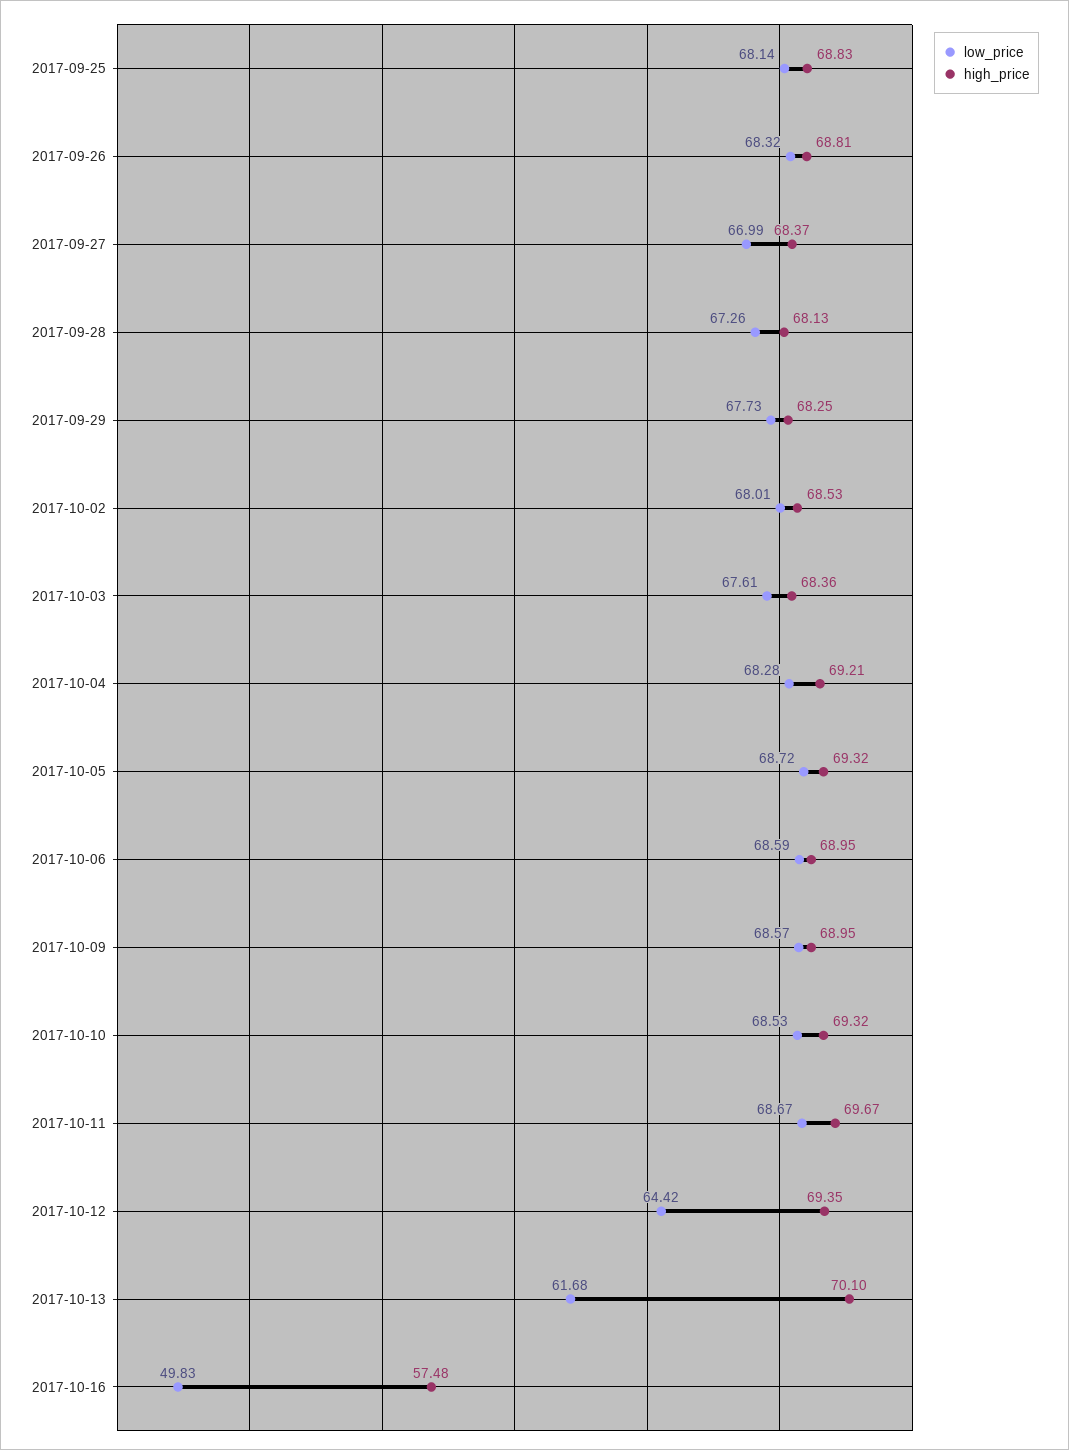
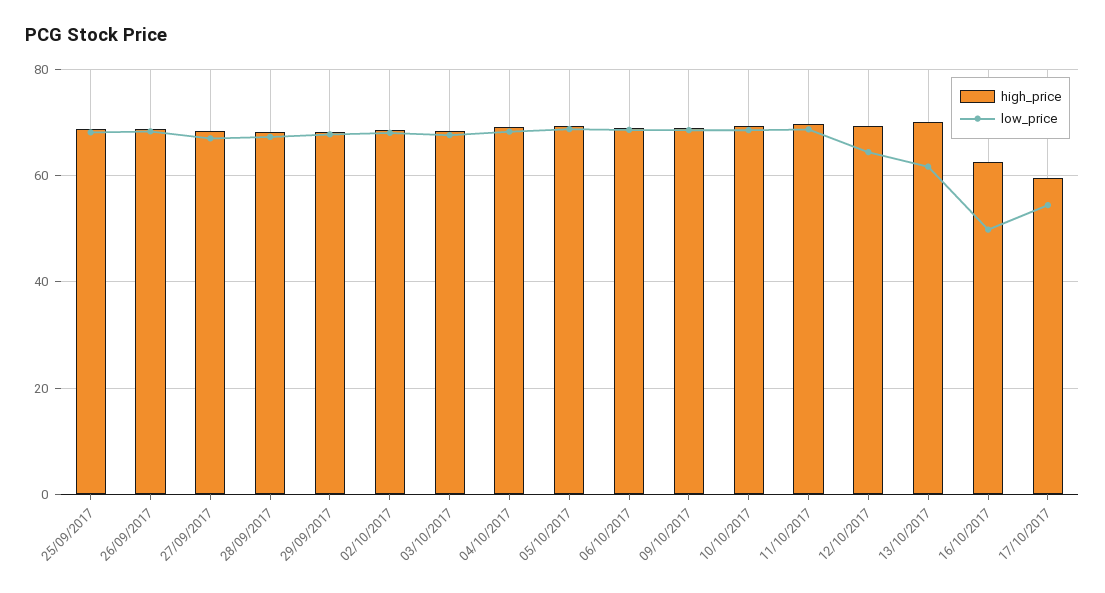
high_price, 2017-10-16: 57.48 -> 62
high_price, 17/10/2017: none -> 60
low_price, 17/10/2017: none -> 54

